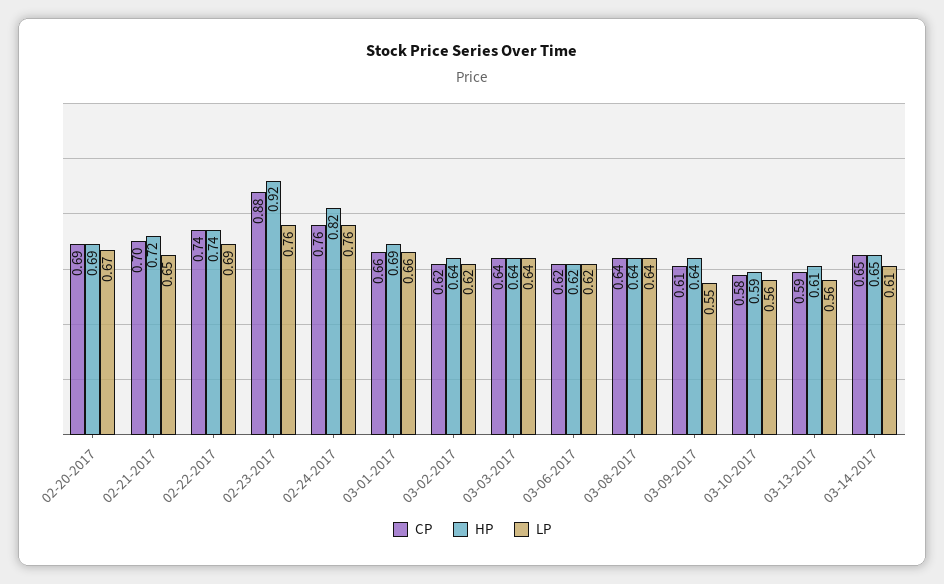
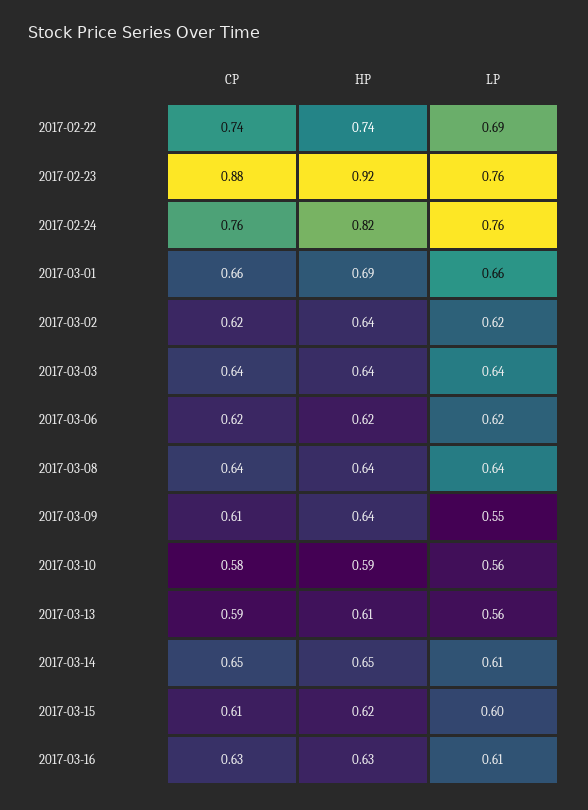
CP, 02-20-2017: 0.69 -> none
HP, 02-20-2017: 0.69 -> none
LP, 02-20-2017: 0.67 -> none
CP, 02-21-2017: 0.7 -> none
HP, 02-21-2017: 0.72 -> none
LP, 02-21-2017: 0.65 -> none
CP, 2017-03-15: none -> 0.61
HP, 2017-03-15: none -> 0.62
LP, 2017-03-15: none -> 0.6
CP, 2017-03-16: none -> 0.63
HP, 2017-03-16: none -> 0.63
LP, 2017-03-16: none -> 0.61

